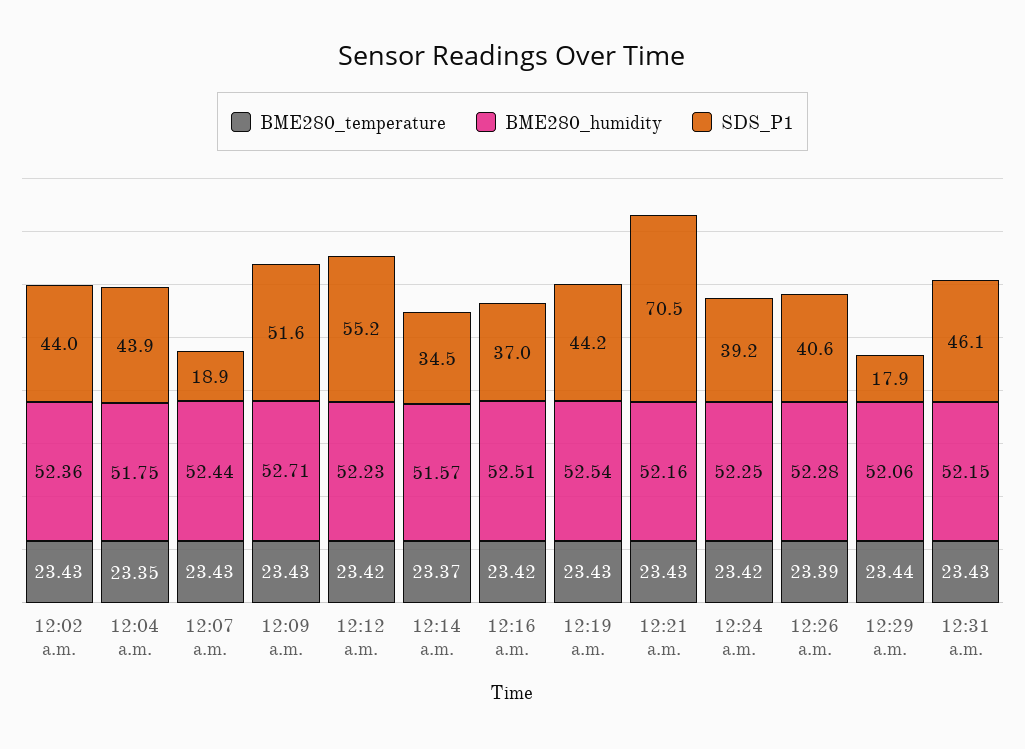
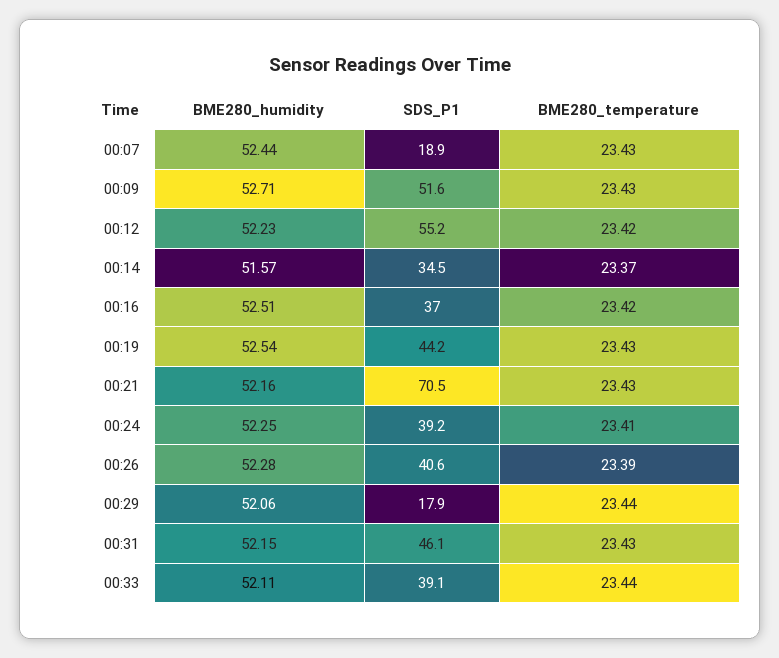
BME280_temperature, 12:02 a.m.: 23.43 -> none
BME280_humidity, 12:02 a.m.: 52.36 -> none
SDS_P1, 12:02 a.m.: 44 -> none
BME280_temperature, 12:04 a.m.: 23.35 -> none
BME280_humidity, 12:04 a.m.: 51.75 -> none
SDS_P1, 12:04 a.m.: 43.9 -> none
BME280_temperature, 12:24 a.m.: 23.42 -> 23.41
BME280_humidity, 00:33: none -> 52.11
SDS_P1, 00:33: none -> 39.1
BME280_temperature, 00:33: none -> 23.44

